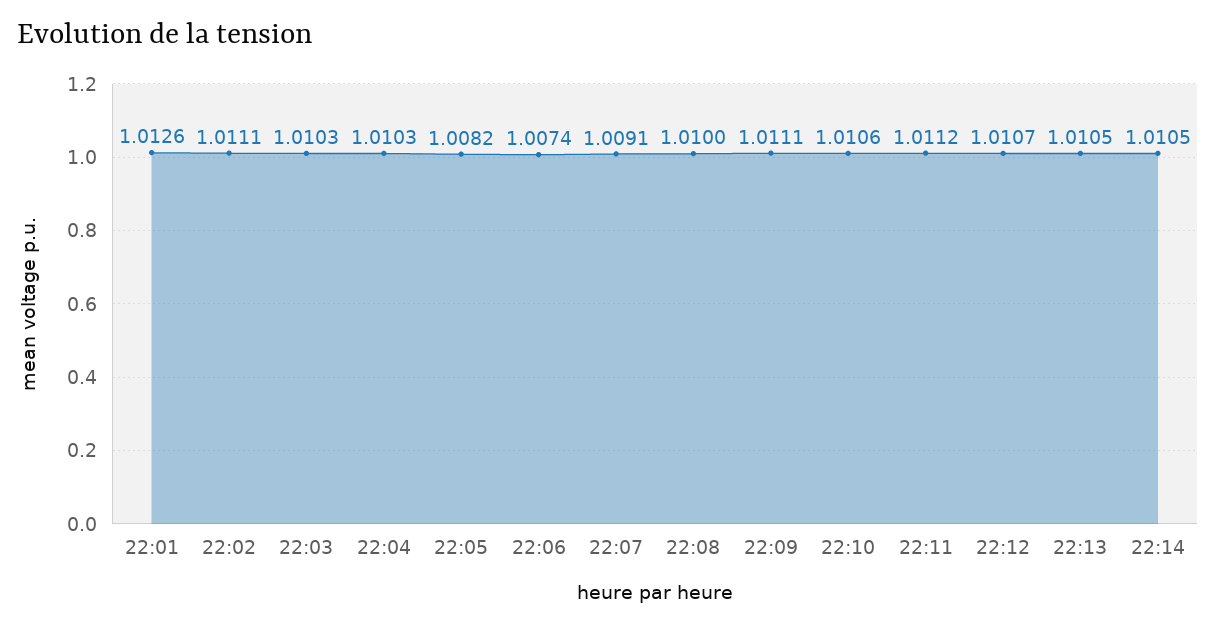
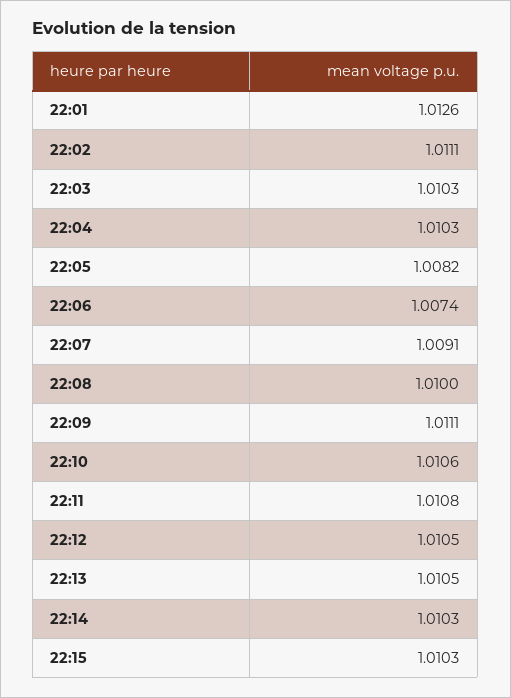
22:11: 1.0112 -> 1.0108
22:12: 1.0107 -> 1.0105
22:14: 1.0105 -> 1.0103
22:15: none -> 1.0103

